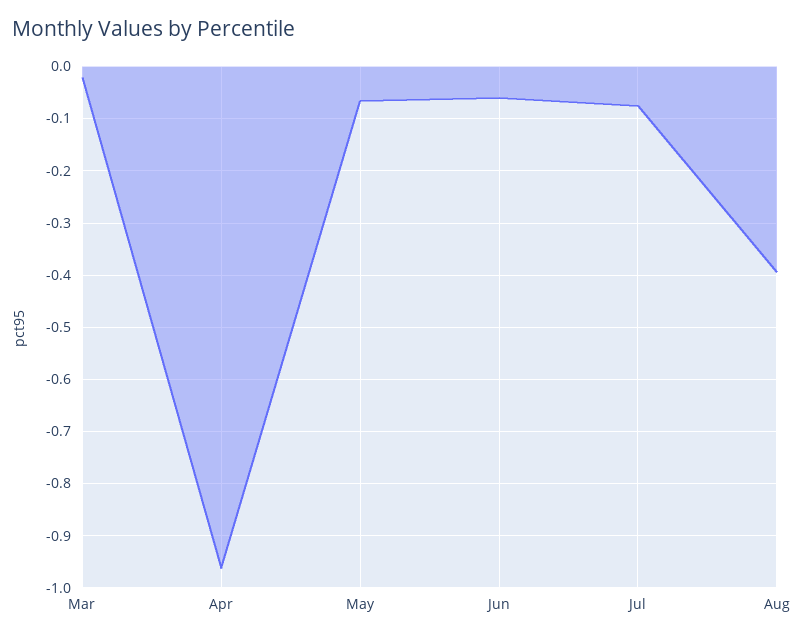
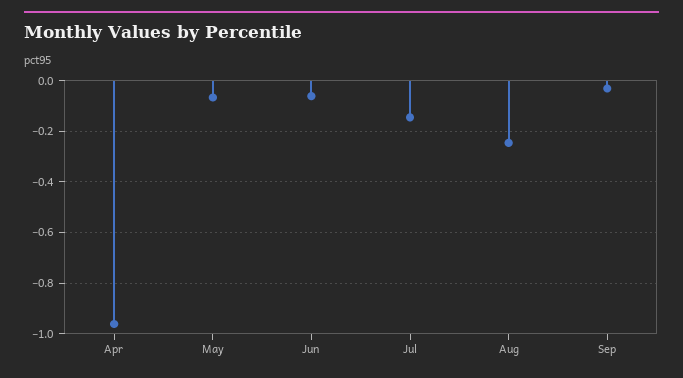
Mar: -0.02 -> none
Jul: -0.08 -> -0.15
Aug: -0.4 -> -0.25
Sep: none -> -0.025

